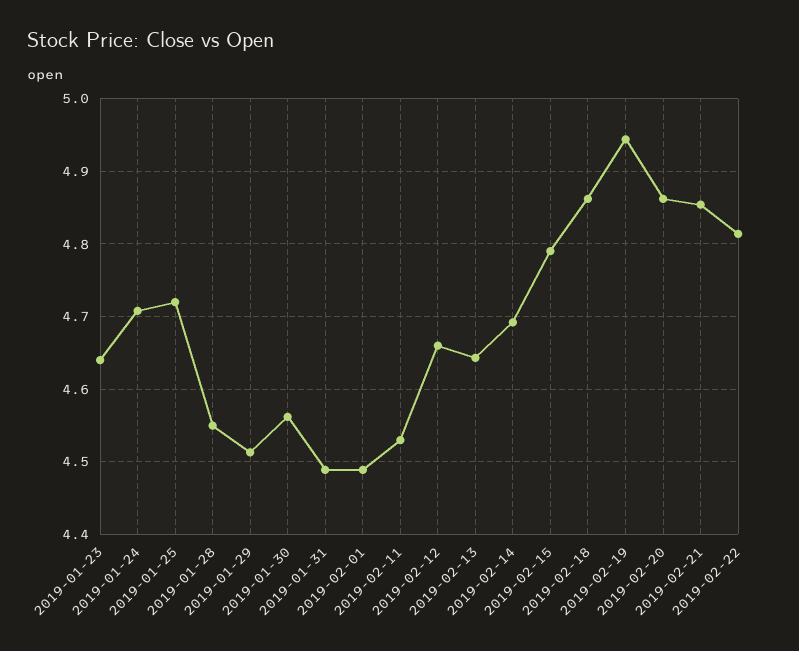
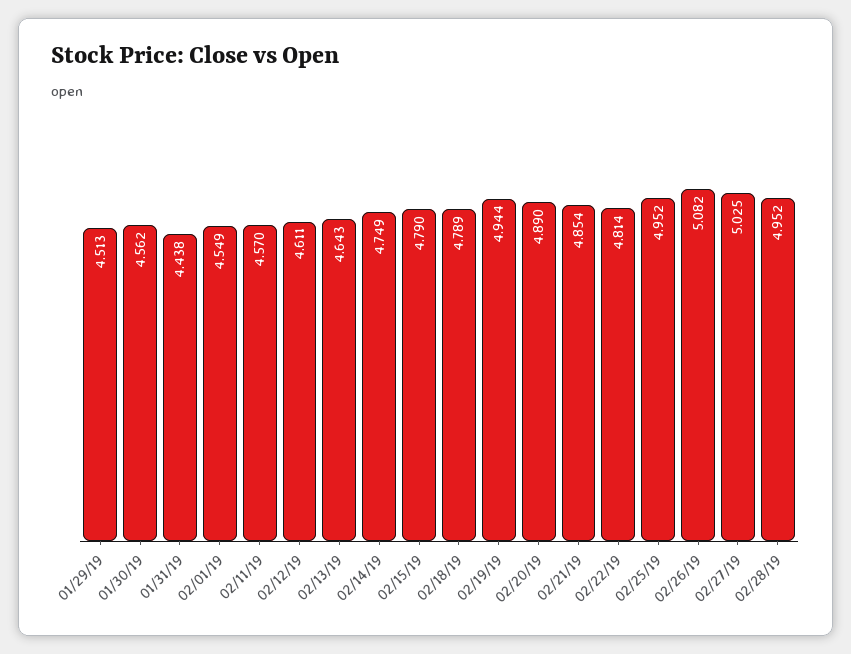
2019-01-23: 4.64 -> none
2019-01-24: 4.71 -> none
2019-01-25: 4.72 -> none
2019-01-28: 4.55 -> none
2019-01-31: 4.49 -> 4.438
2019-02-01: 4.49 -> 4.549
2019-02-11: 4.53 -> 4.57
2019-02-12: 4.66 -> 4.611
2019-02-14: 4.69 -> 4.749
2019-02-18: 4.86 -> 4.789
2019-02-20: 4.86 -> 4.89
02/25/19: none -> 4.952
02/26/19: none -> 5.082
02/27/19: none -> 5.025
02/28/19: none -> 4.952

